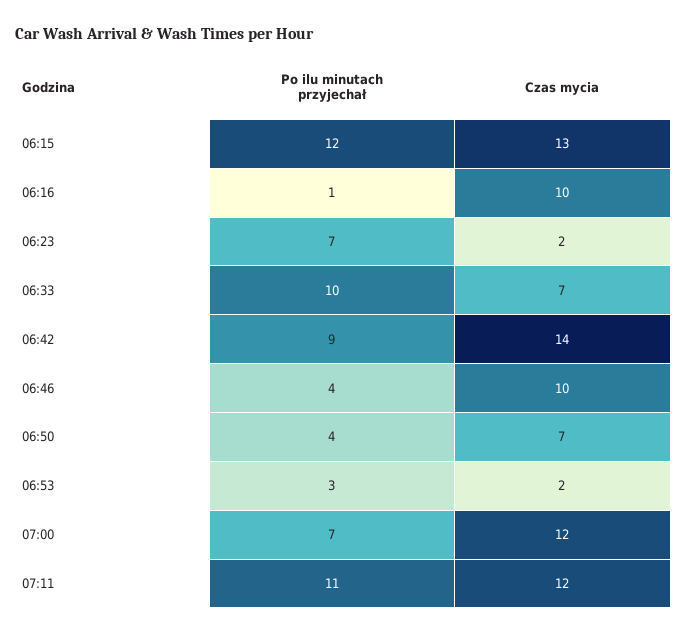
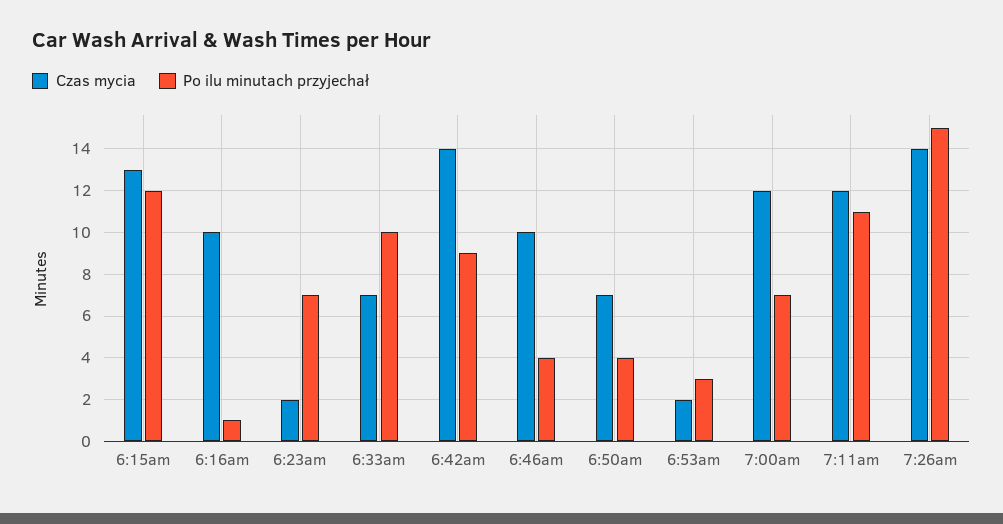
Czas mycia, 7:26am: none -> 14
Po ilu minutach przyjechał, 7:26am: none -> 15

